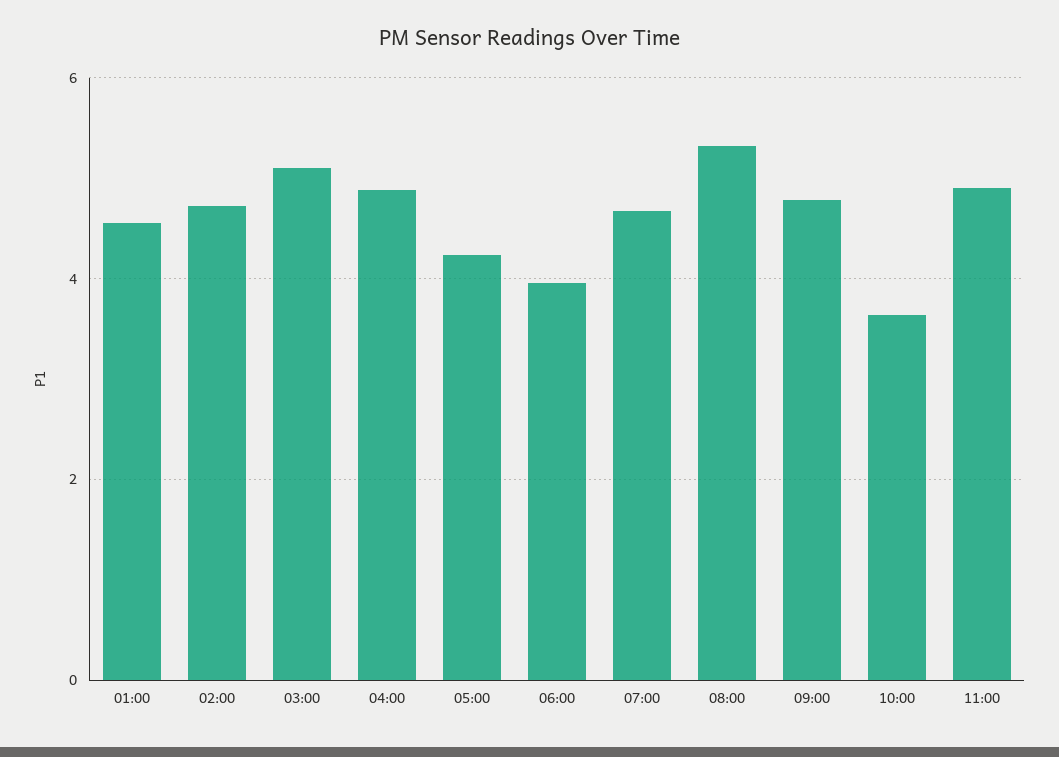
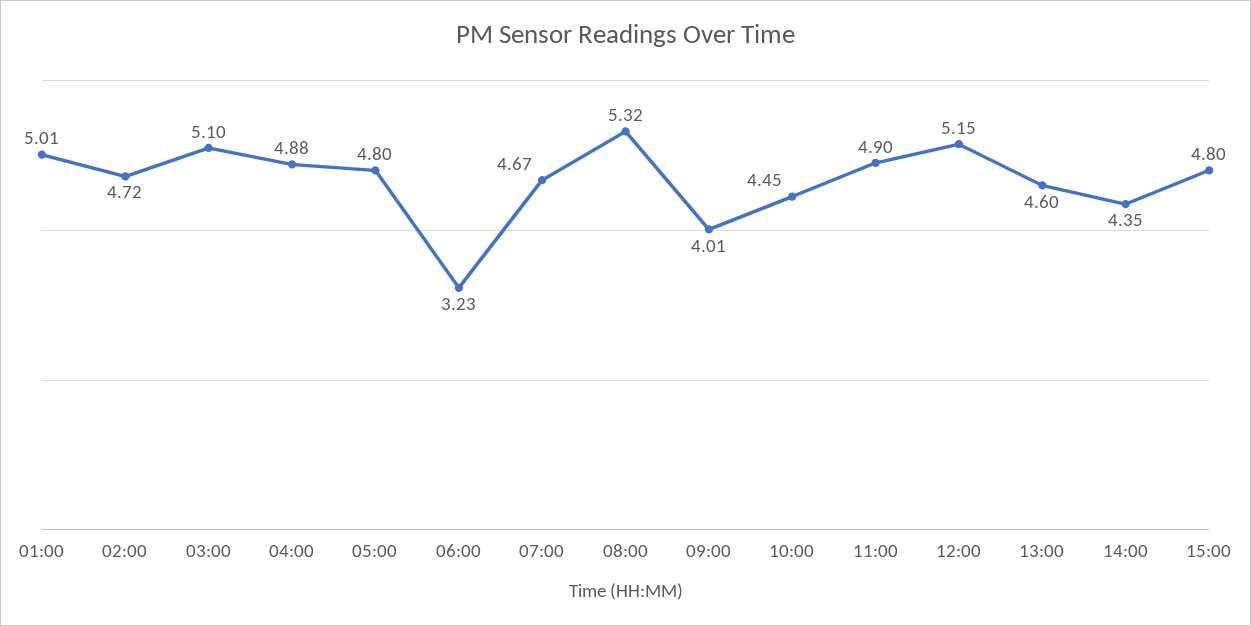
01:00: 4.6 -> 5.01
05:00: 4.2 -> 4.8
06:00: 4 -> 3.23
09:00: 4.8 -> 4.01
10:00: 3.6 -> 4.45
12:00: none -> 5.15
13:00: none -> 4.6
14:00: none -> 4.35
15:00: none -> 4.8

